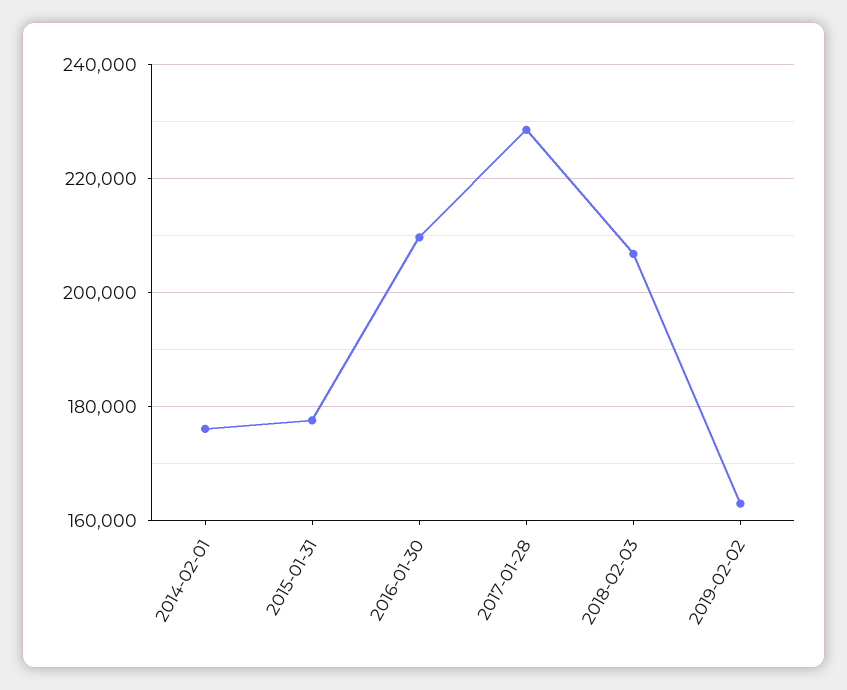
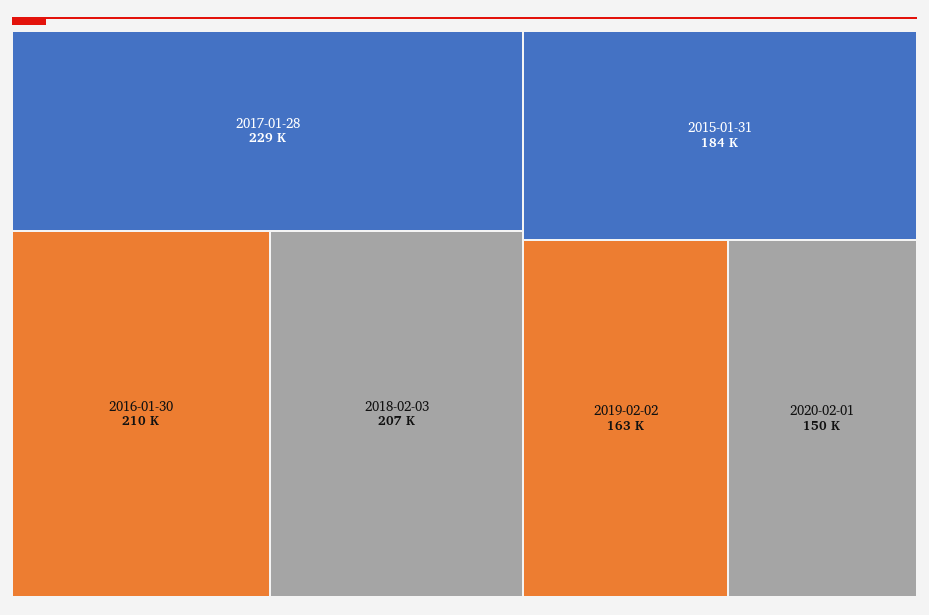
2014-02-01: 176000 -> none
2015-01-31: 178000 -> 184000
2020-02-01: none -> 150000

